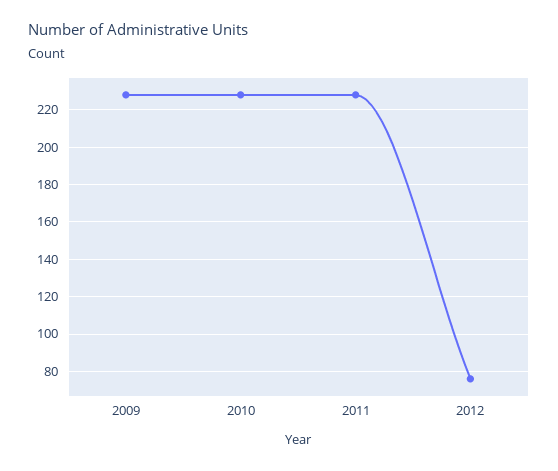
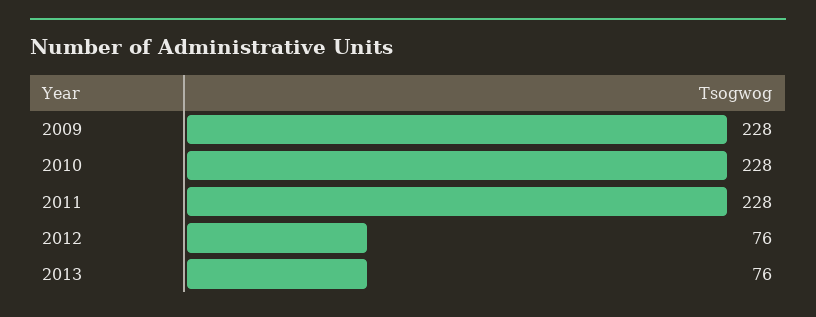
2013: none -> 76

